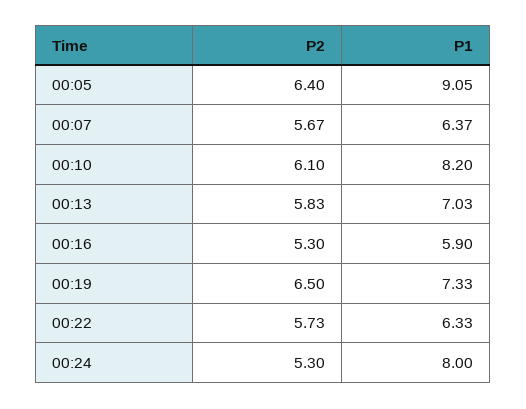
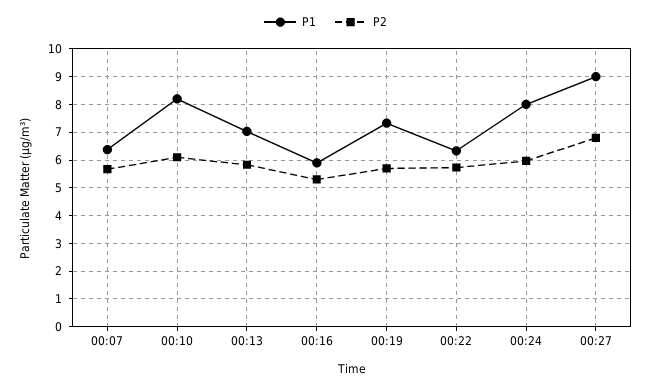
P2, 00:05: 6.4 -> none
P1, 00:05: 9.05 -> none
P2, 00:19: 6.5 -> 5.75
P2, 00:24: 5.3 -> 6
P1, 00:27: none -> 9
P2, 00:27: none -> 6.75

